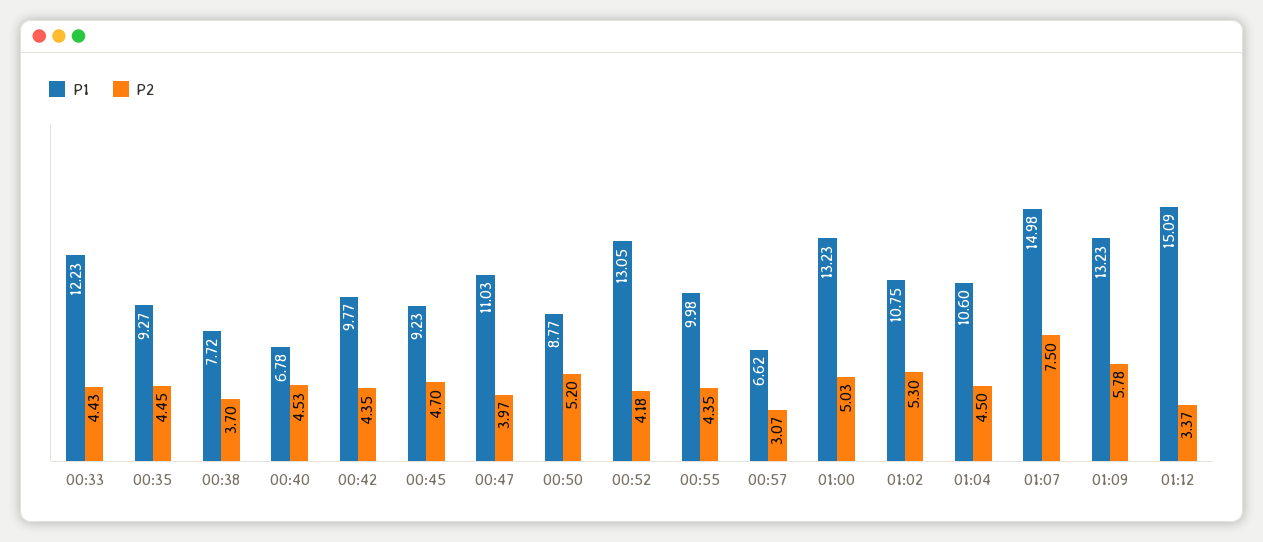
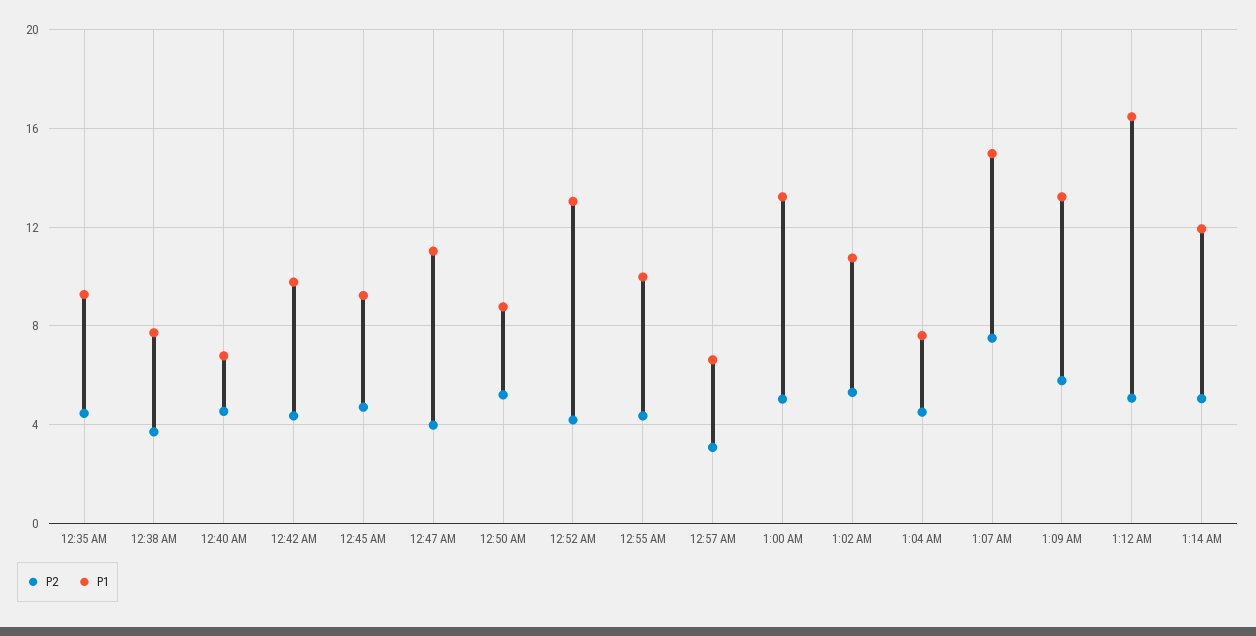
P1, 00:33: 12.23 -> none
P2, 00:33: 4.43 -> none
P1, 01:04: 10.6 -> 7.5
P1, 01:12: 15.09 -> 16.5
P2, 01:12: 3.37 -> 5
P2, 1:14 AM: none -> 5
P1, 1:14 AM: none -> 12

